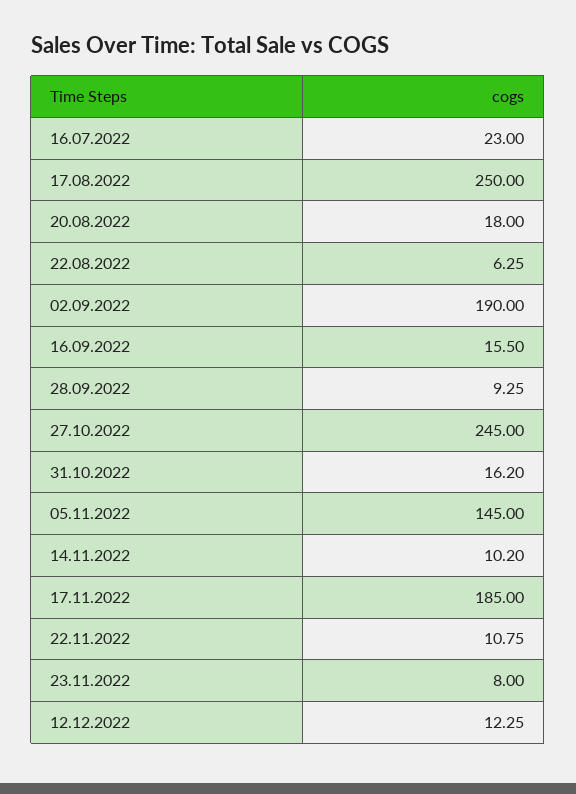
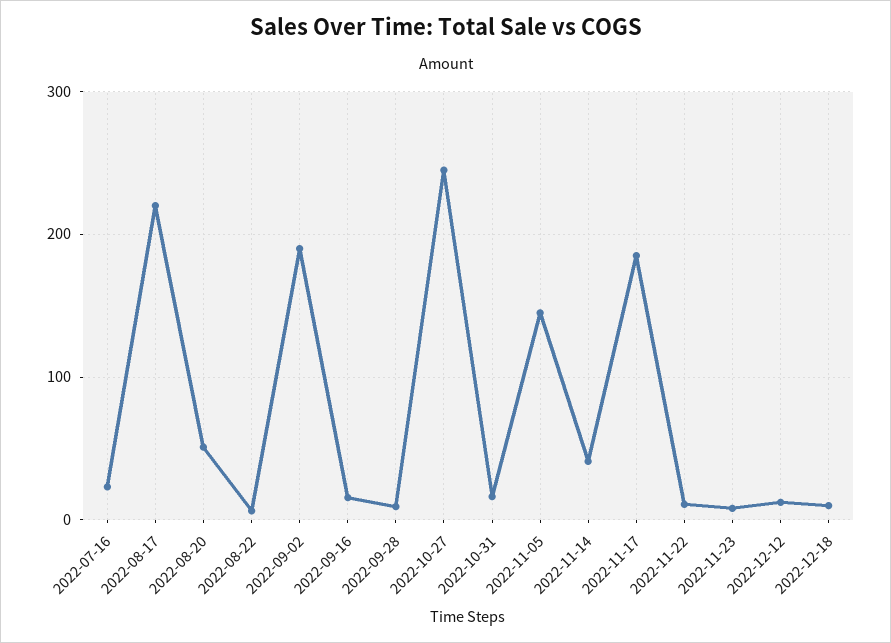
17.08.2022: 250 -> 220
20.08.2022: 18 -> 50
14.11.2022: 10.2 -> 40
2022-12-18: none -> 10

